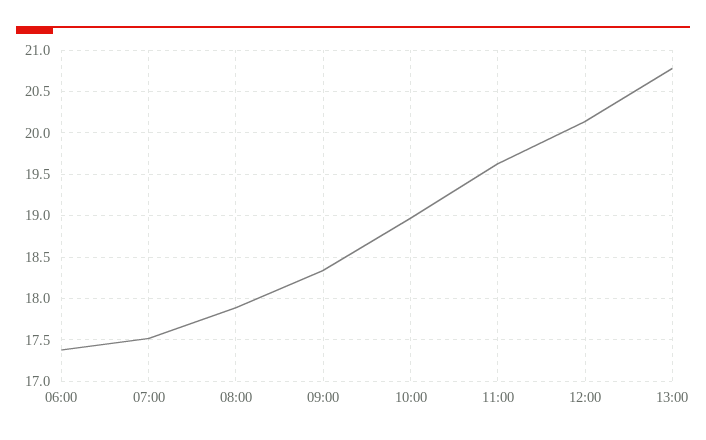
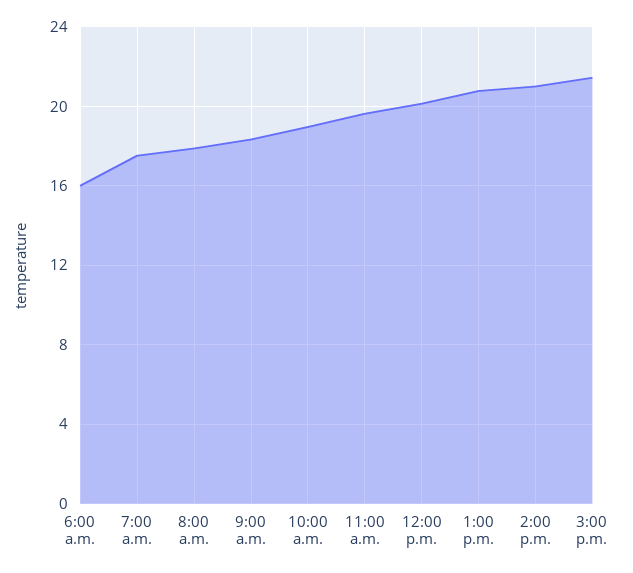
06:00: 17.4 -> 16
2:00 p.m.: none -> 21
3:00 p.m.: none -> 21.5

